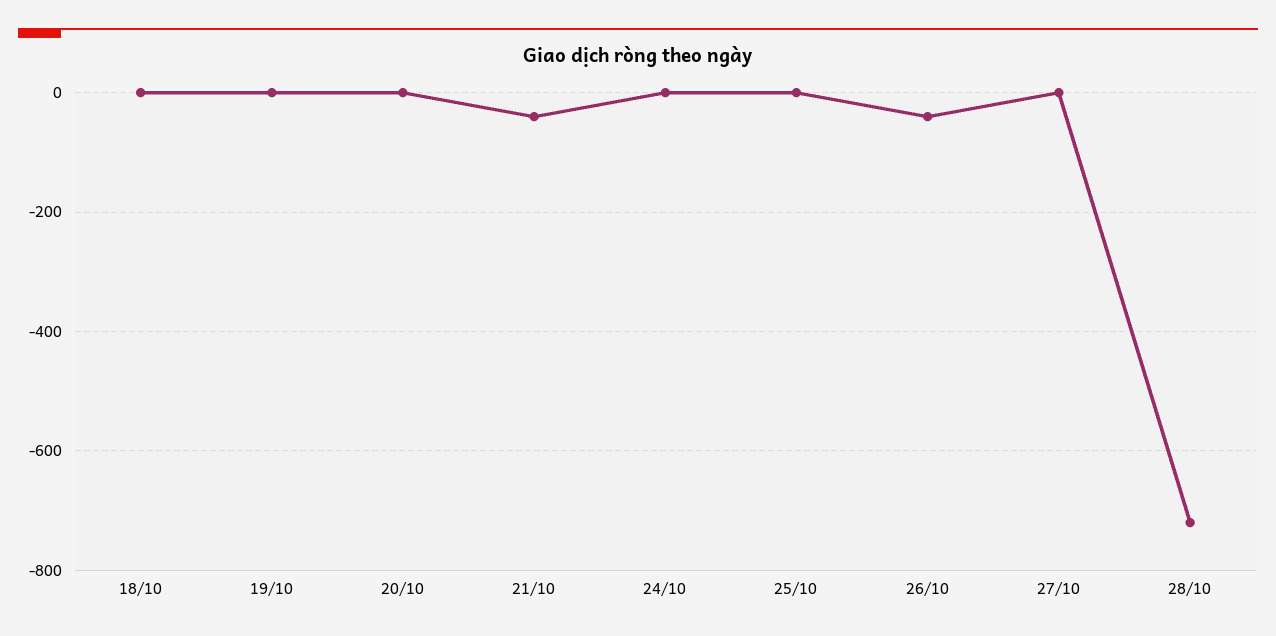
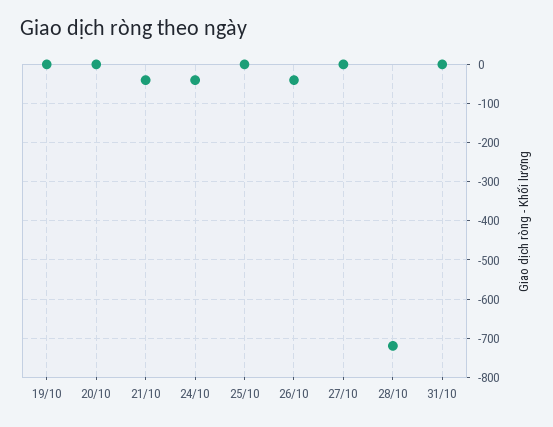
18/10: 0 -> none
24/10: 0 -> -40
31/10: none -> 0

